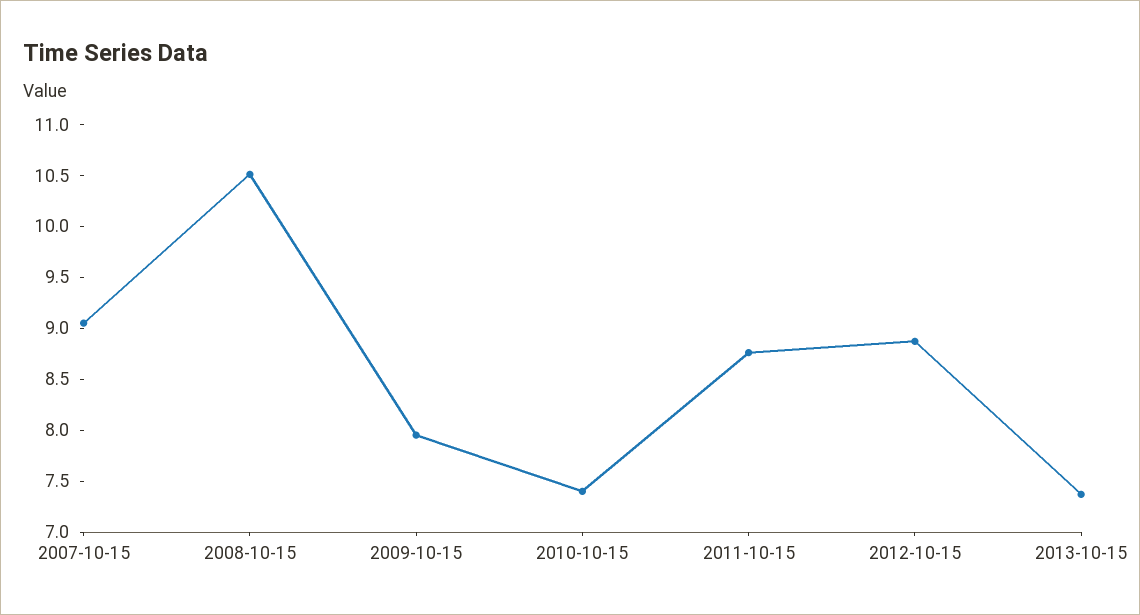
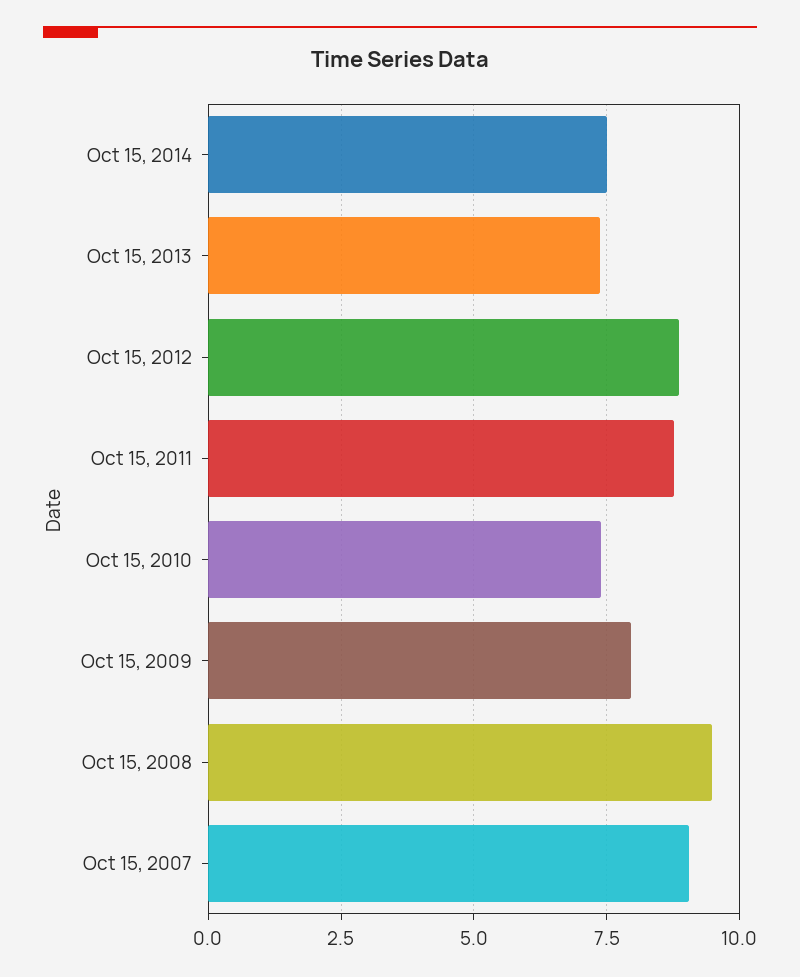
2008-10-15: 10.5 -> 9.5
Oct 15, 2014: none -> 7.5

